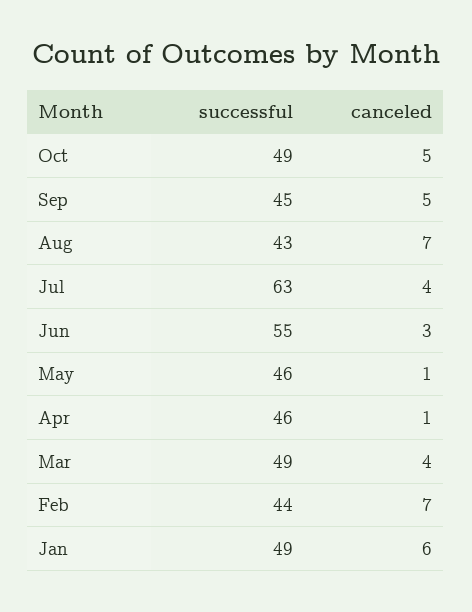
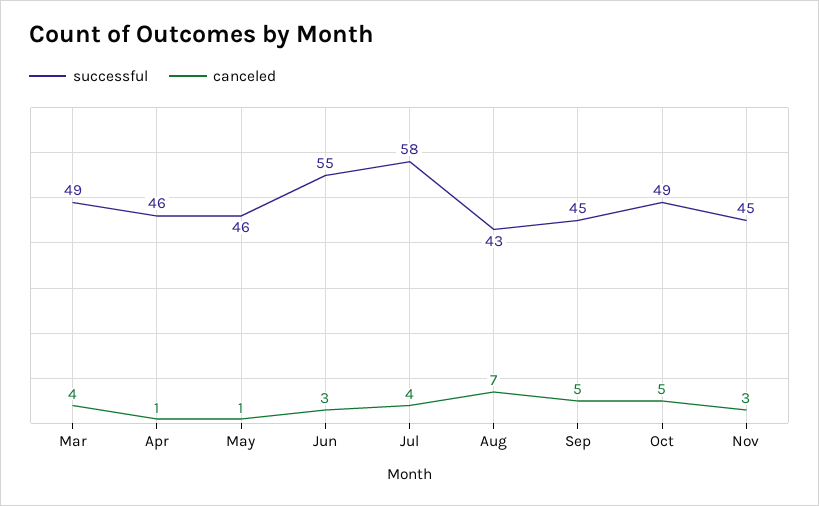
successful, Jul: 63 -> 58
successful, Feb: 44 -> none
canceled, Feb: 7 -> none
successful, Jan: 49 -> none
canceled, Jan: 6 -> none
successful, Nov: none -> 45
canceled, Nov: none -> 3

